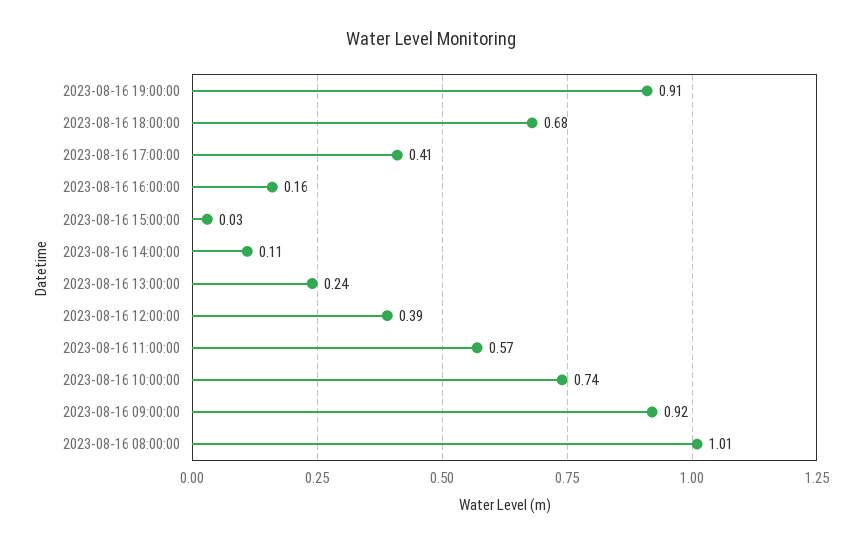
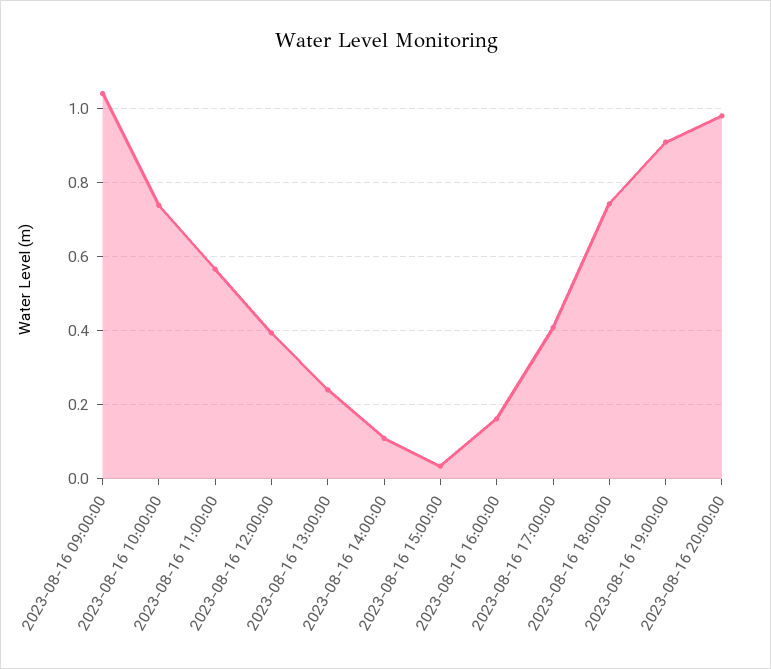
2023-08-16 18:00:00: 0.68 -> 0.74
2023-08-16 09:00:00: 0.92 -> 1.04
2023-08-16 08:00:00: 1.01 -> none
2023-08-16 20:00:00: none -> 0.98

